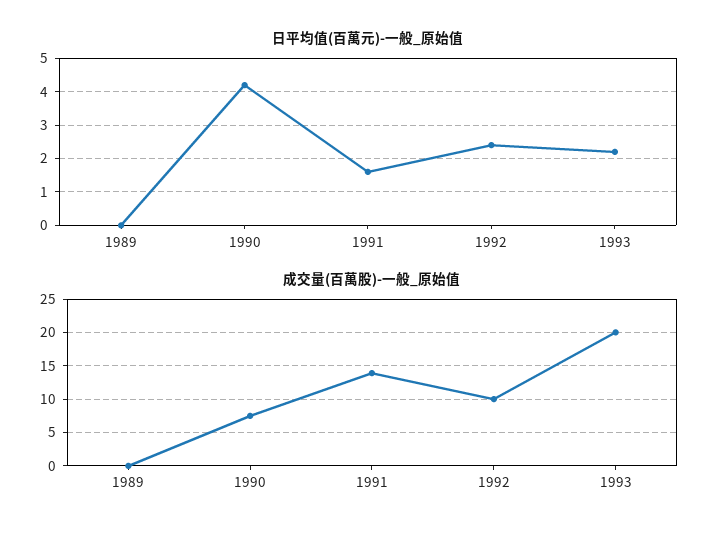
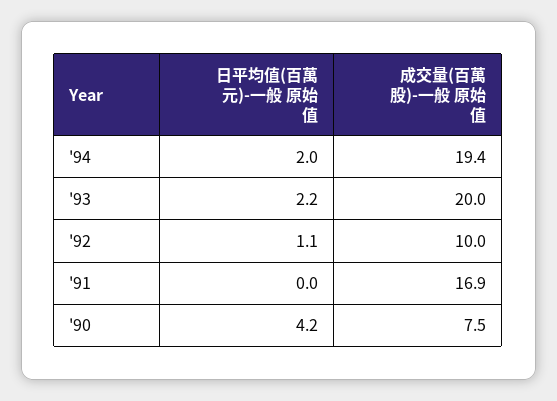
日平均值(百萬元)-一般_原始值, 1989: 0 -> none
日平均值(百萬元)-一般_原始值, 1991: 1.5 -> 0
日平均值(百萬元)-一般_原始值, 1992: 2.5 -> 1.1
成交量(百萬股)-一般_原始值, 1989: 0 -> none
成交量(百萬股)-一般_原始值, 1991: 14 -> 16.9
日平均值(百萬元)-一般_原始值, '94: none -> 2
成交量(百萬股)-一般_原始值, '94: none -> 19.4

